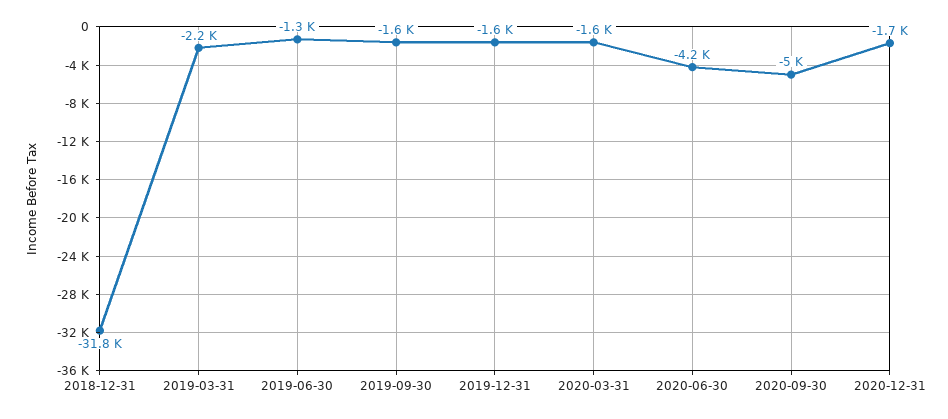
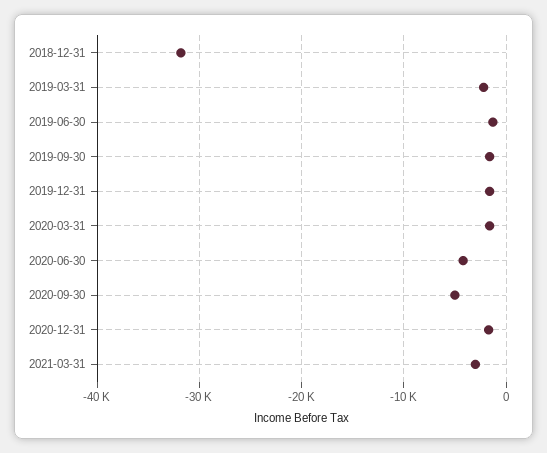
2021-03-31: none -> -3000

